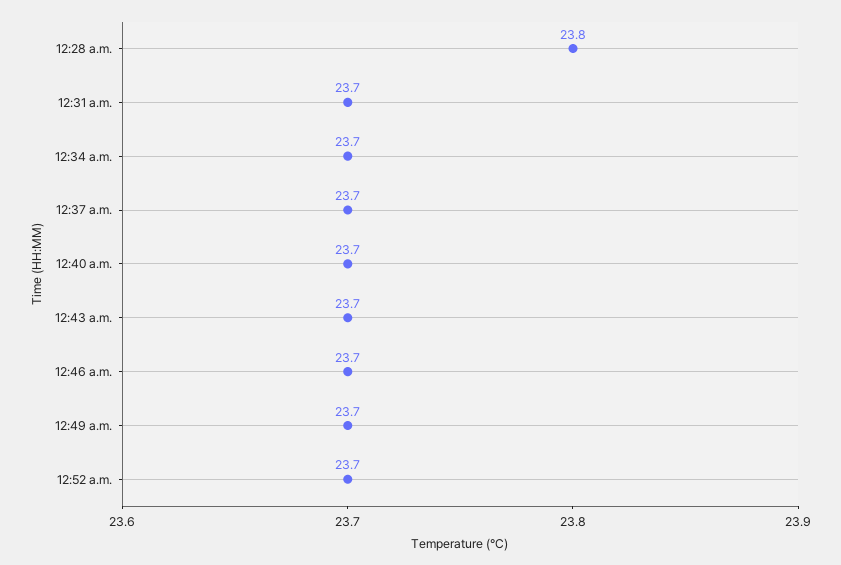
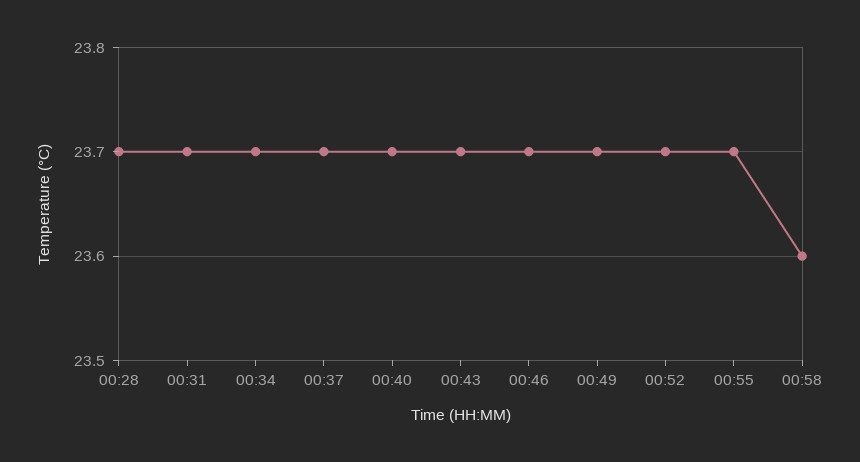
12:28 a.m.: 23.8 -> 23.7
00:55: none -> 23.7
00:58: none -> 23.6

